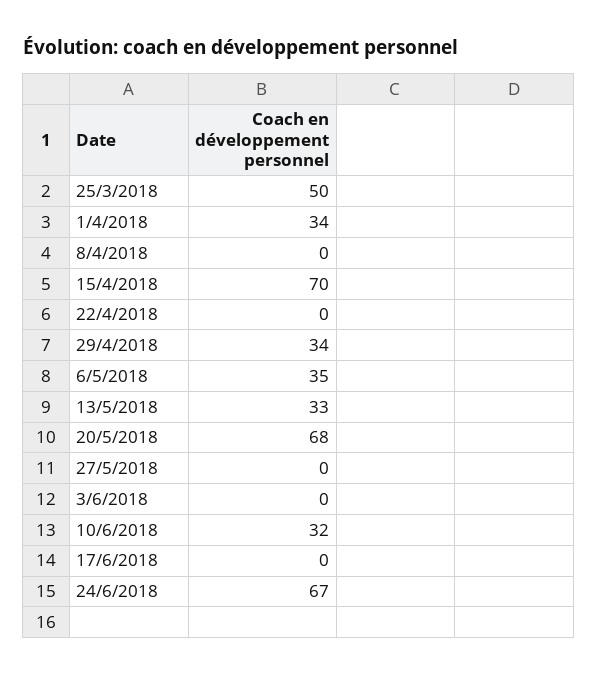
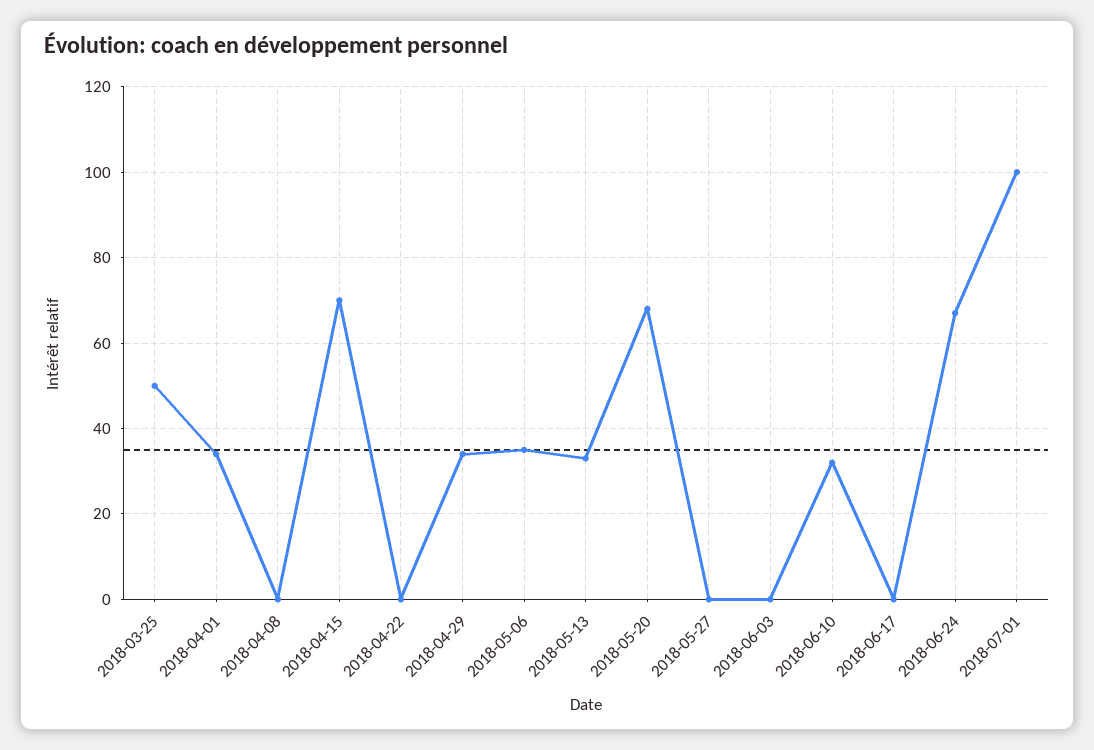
2018-07-01: none -> 100

